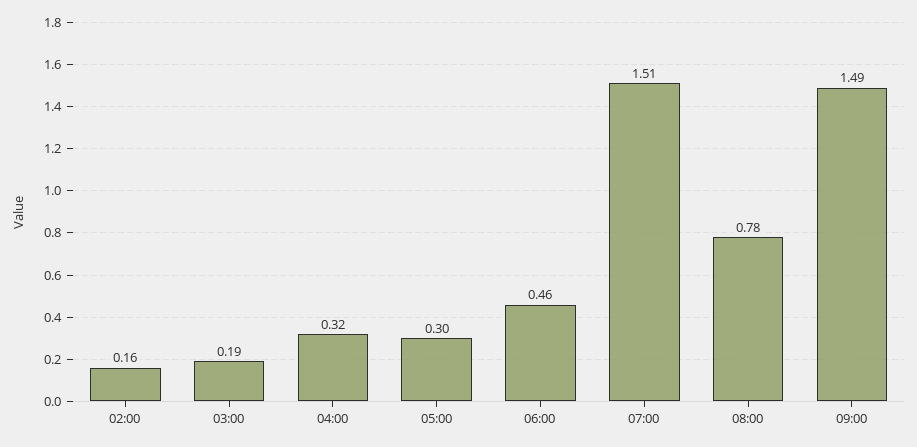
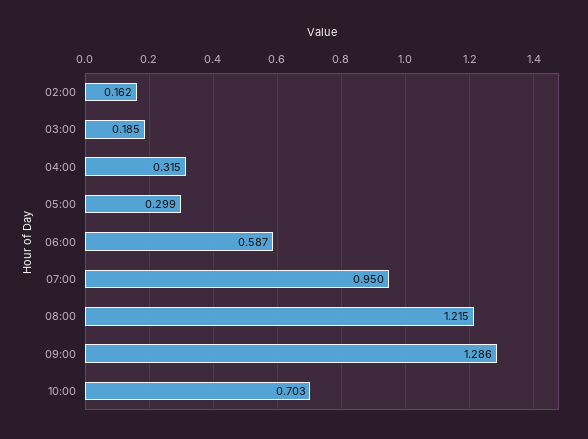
06:00: 0.46 -> 0.587
07:00: 1.51 -> 0.95
08:00: 0.78 -> 1.215
09:00: 1.49 -> 1.286
10:00: none -> 0.703

